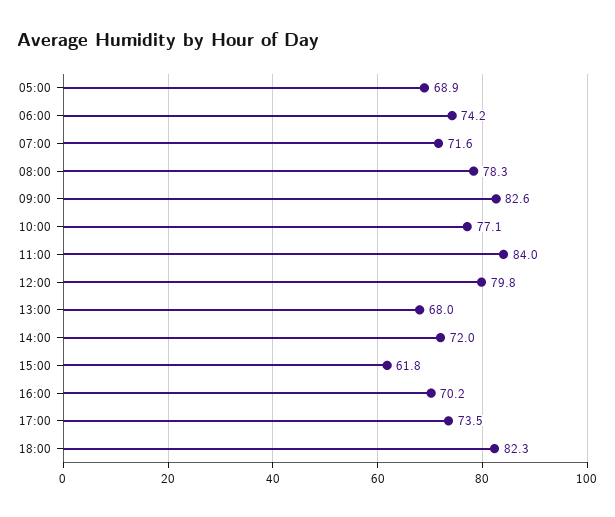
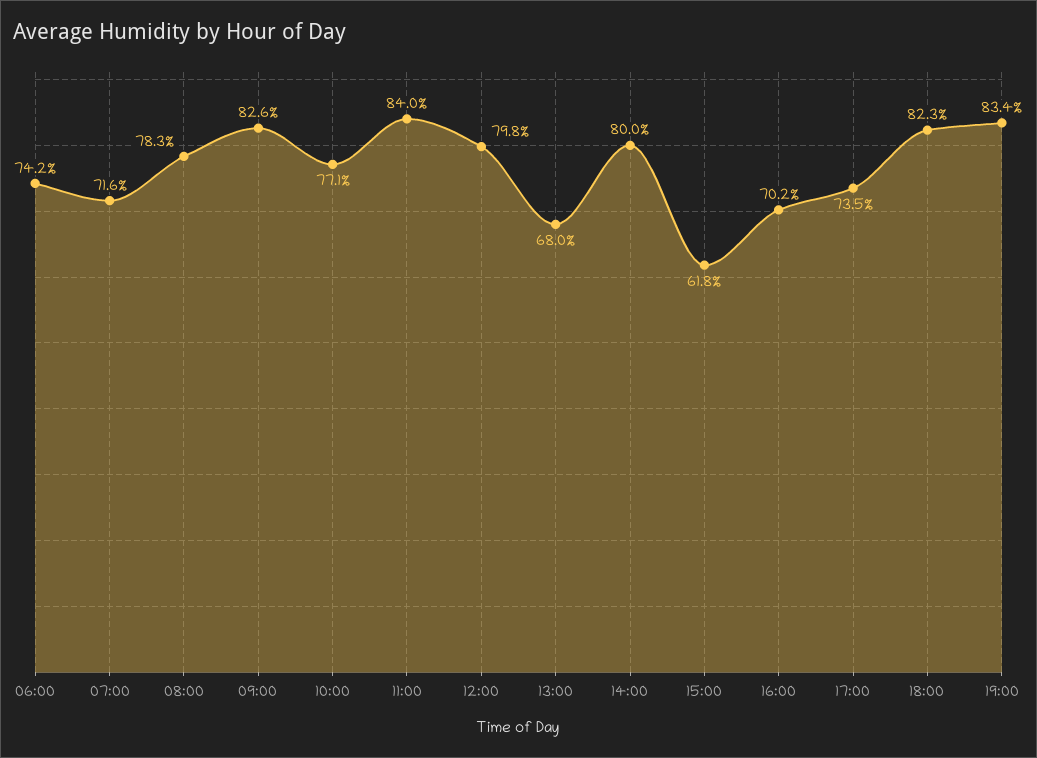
05:00: 68.9 -> none
14:00: 72 -> 80
19:00: none -> 83.4

